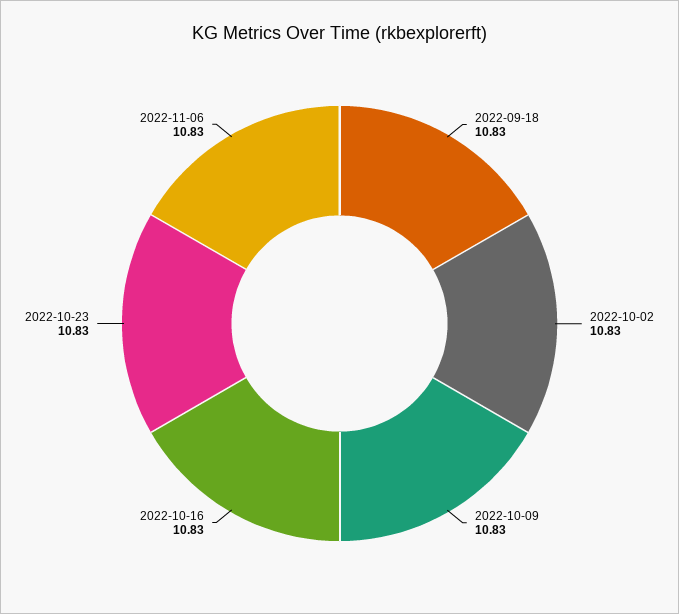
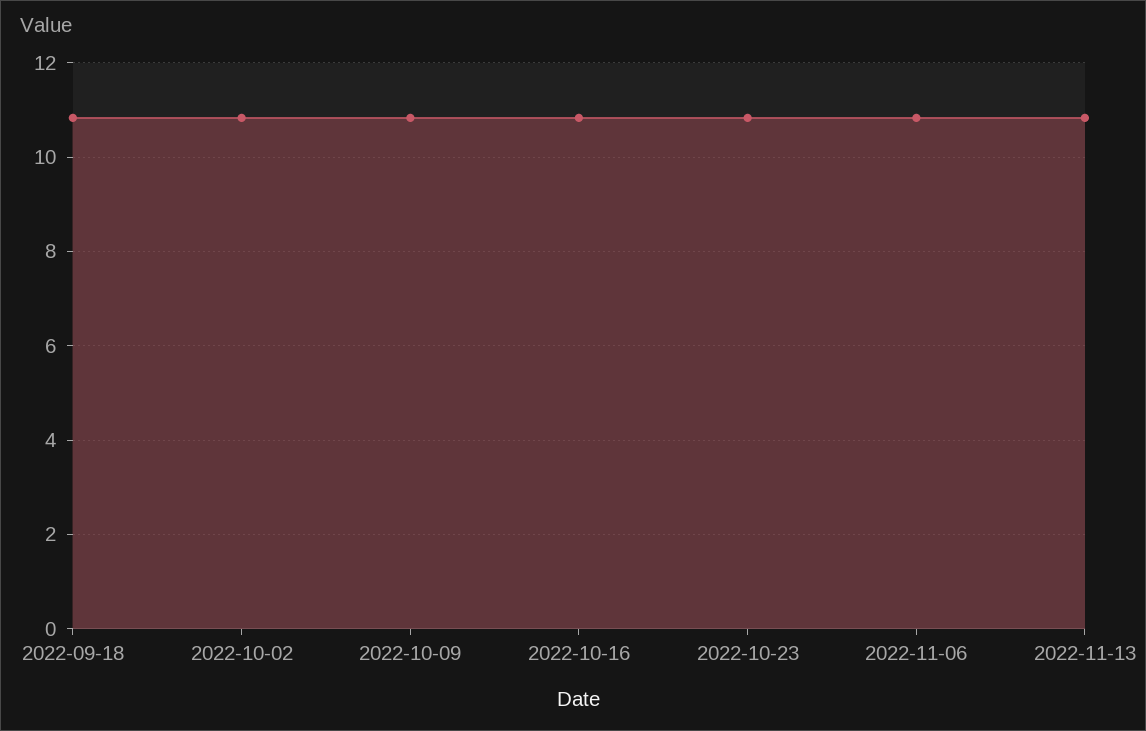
2022-11-13: none -> 10.8

